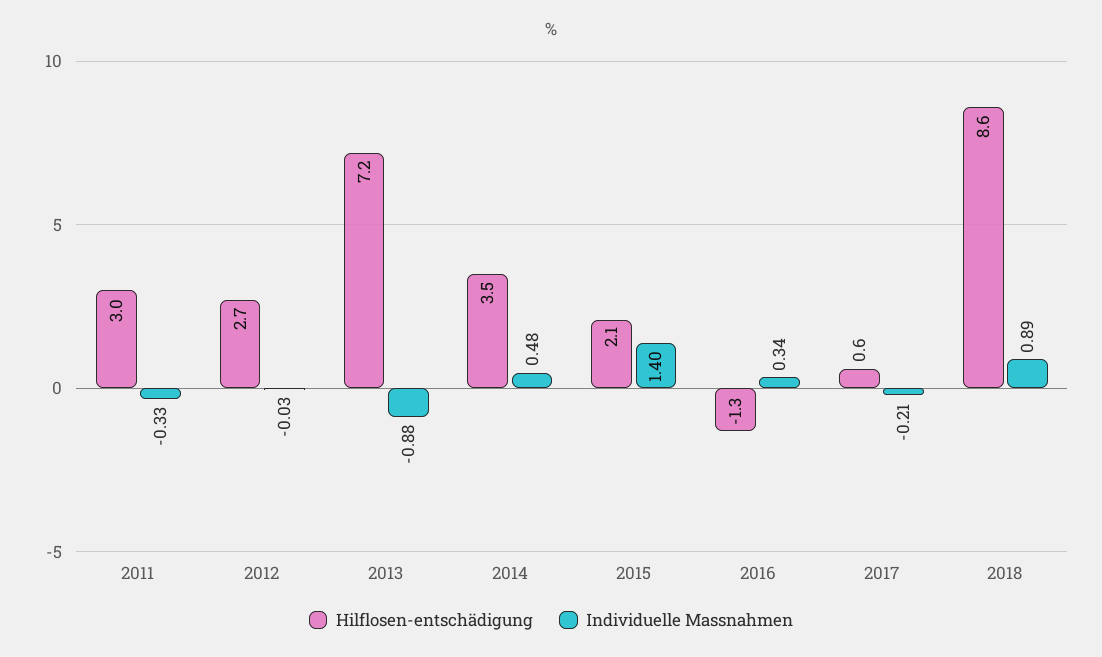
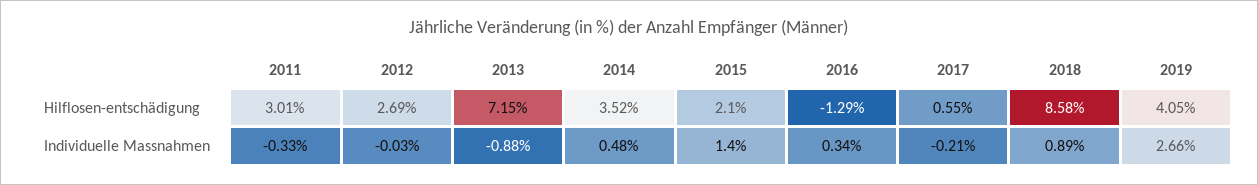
Hilflosen-entschädigung, 2019: none -> 4.05
Individuelle Massnahmen, 2019: none -> 2.66

